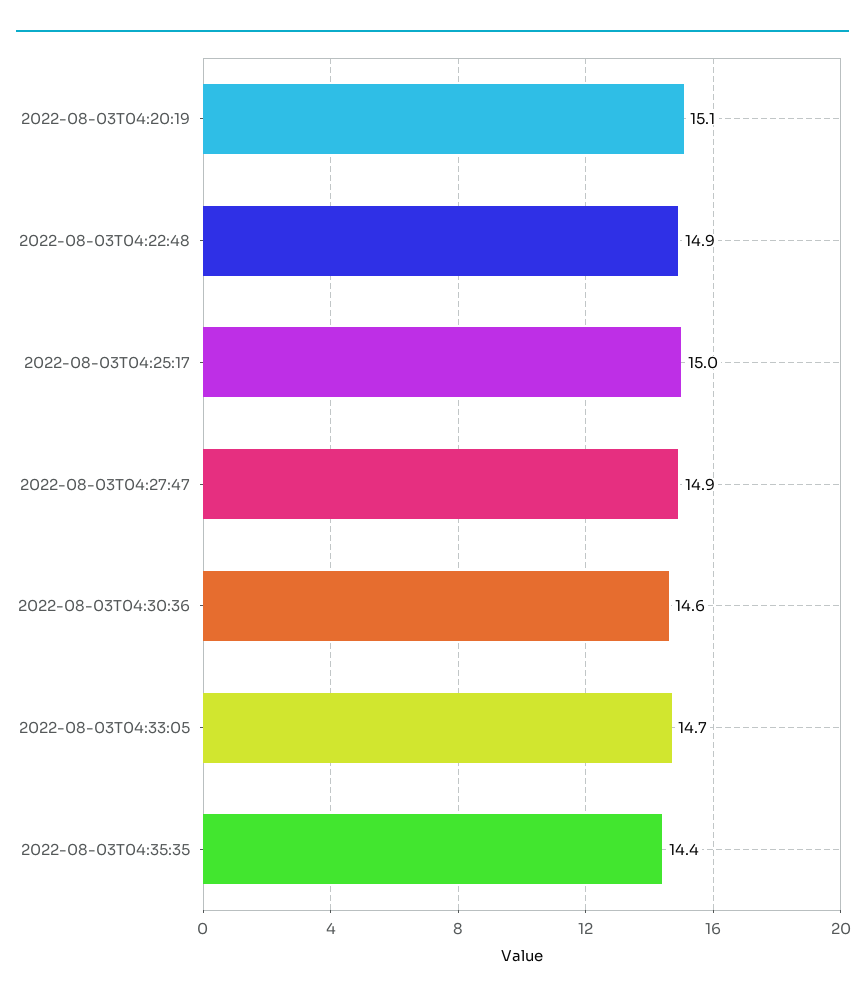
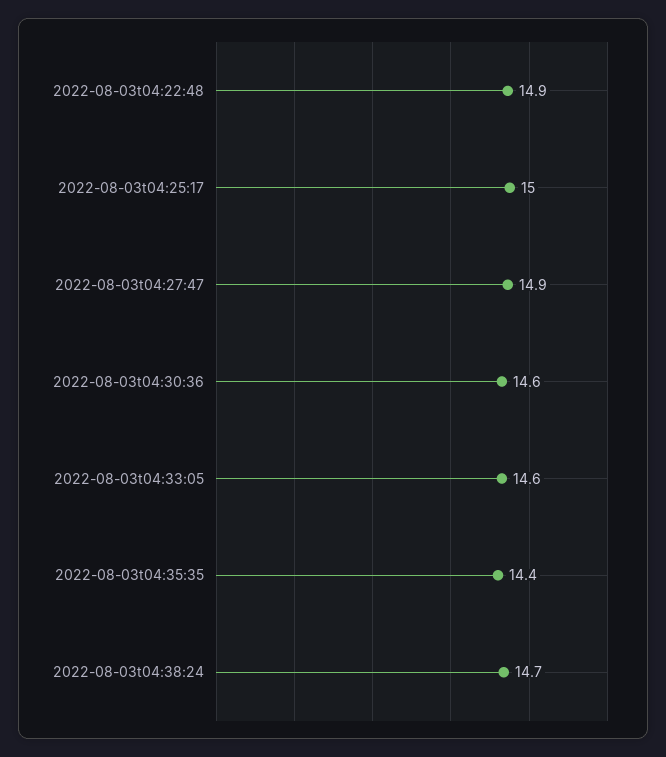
2022-08-03T04:20:19: 15.1 -> none
2022-08-03T04:33:05: 14.7 -> 14.6
2022-08-03t04:38:24: none -> 14.7

